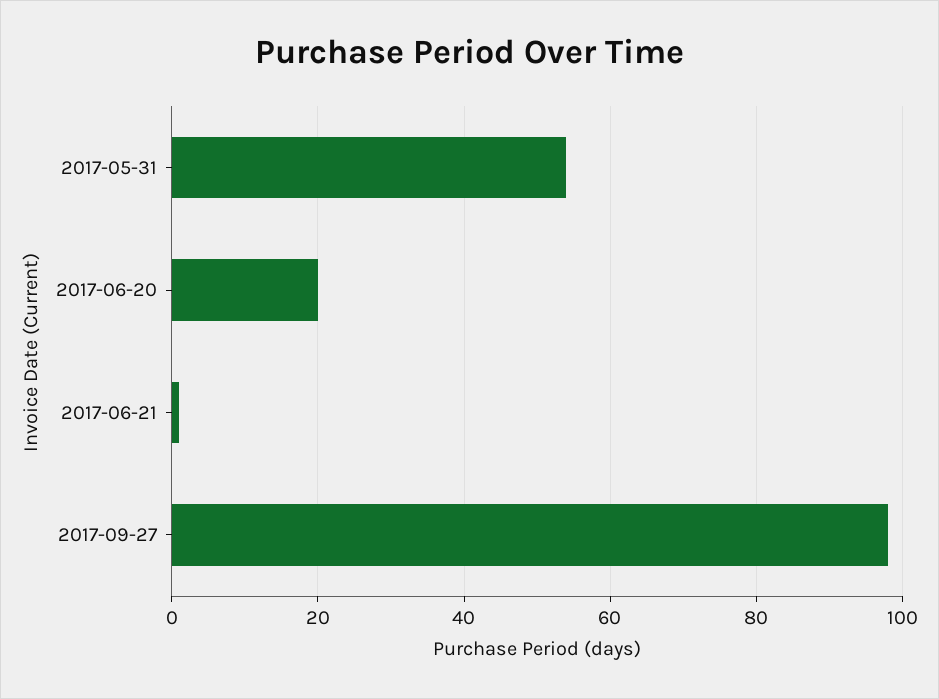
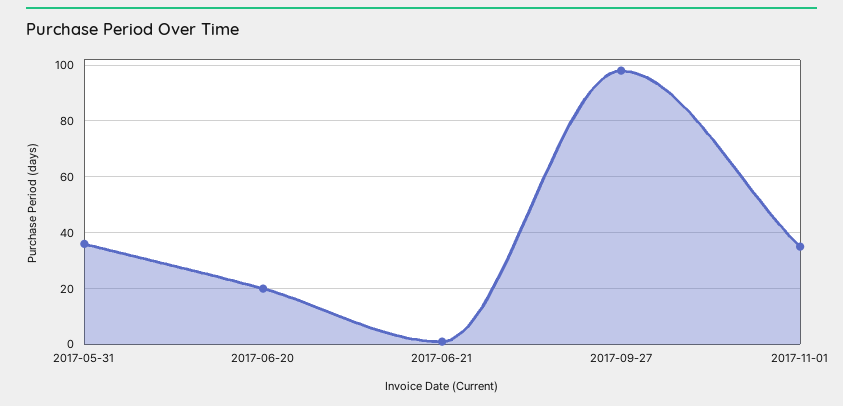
2017-05-31: 55 -> 35
2017-11-01: none -> 35

